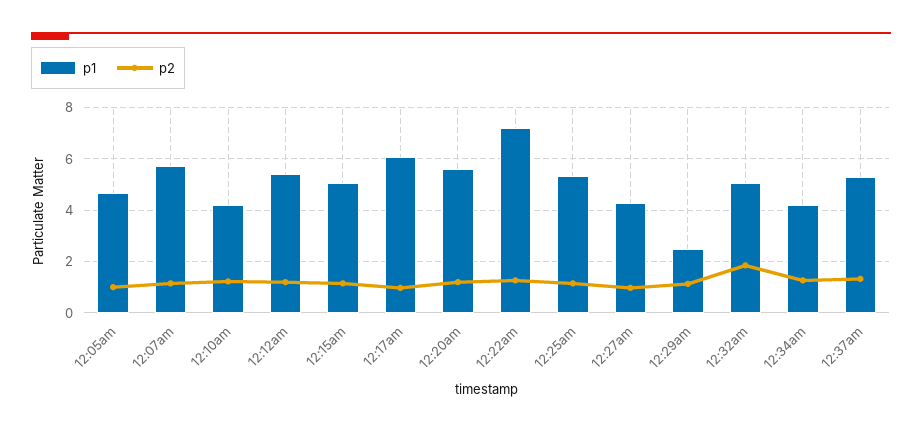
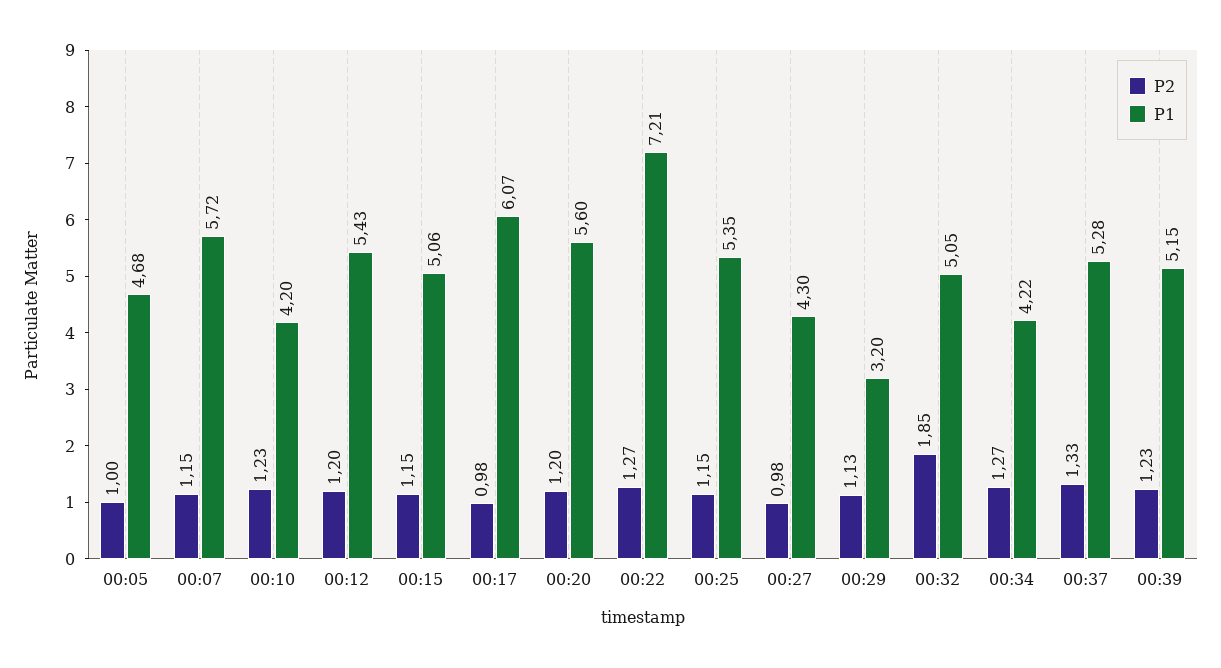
p1, 12:29am: 2.5 -> 3.2
p2, 00:39: none -> 1.23
p1, 00:39: none -> 5.15

